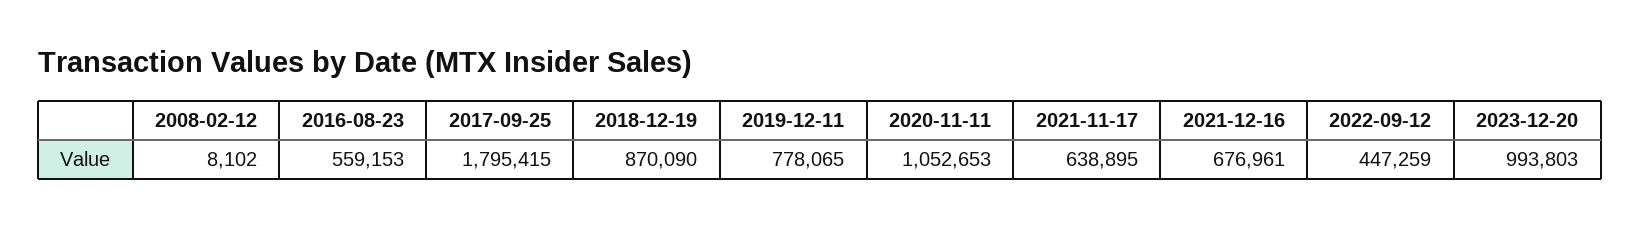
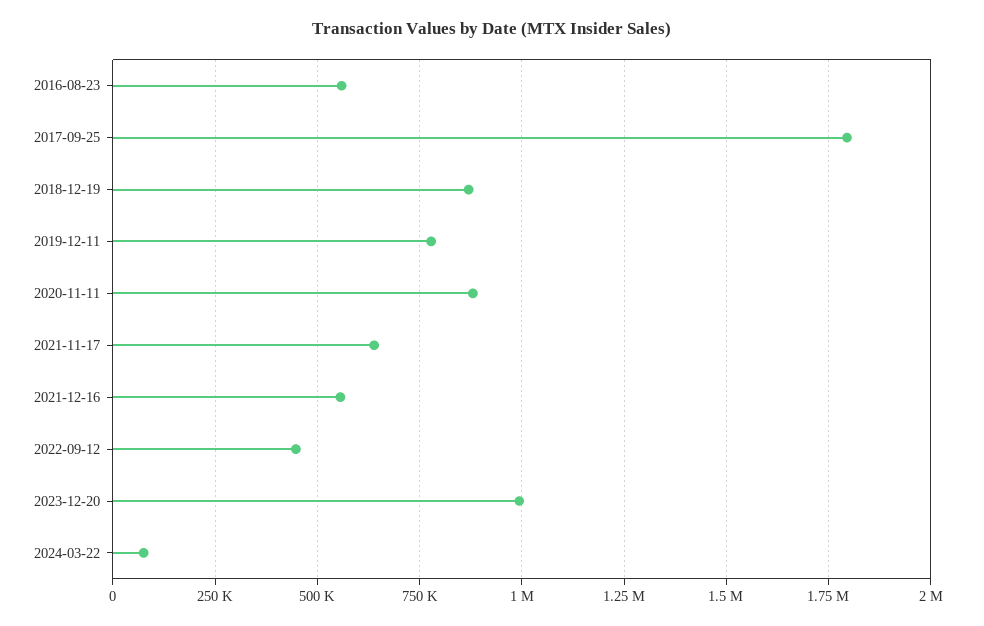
2008-02-12: 8102 -> none
2020-11-11: 1052653 -> 875000
2021-12-16: 676961 -> 550000
2024-03-22: none -> 75000

